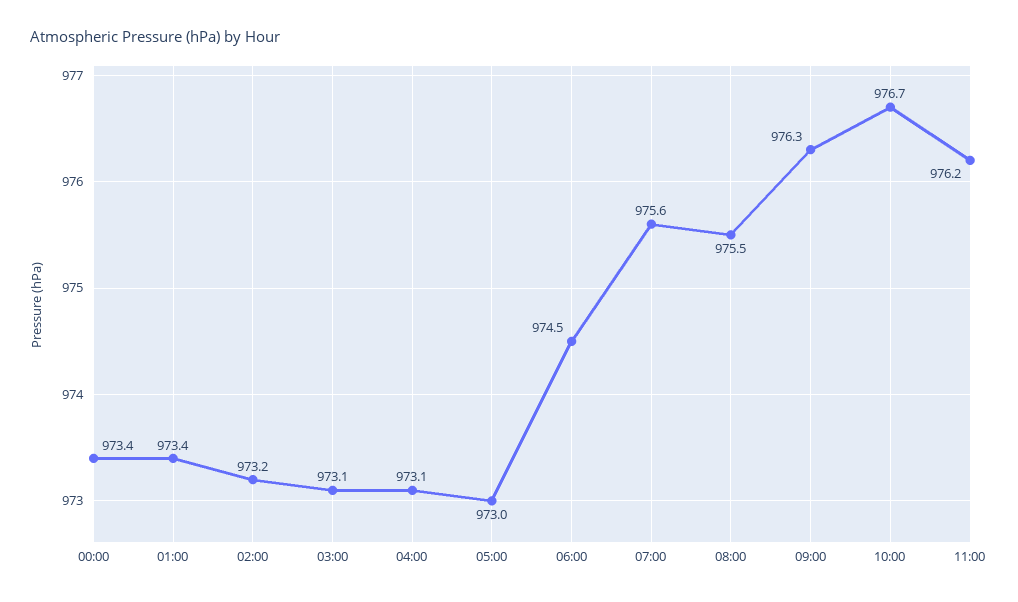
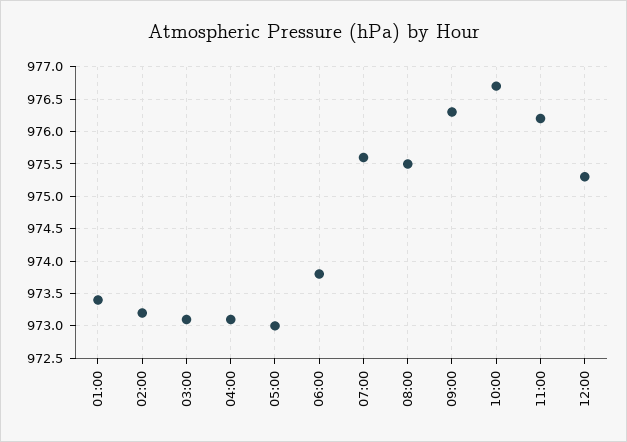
00:00: 973.4 -> none
06:00: 974.5 -> 973.8
12:00: none -> 975.3

